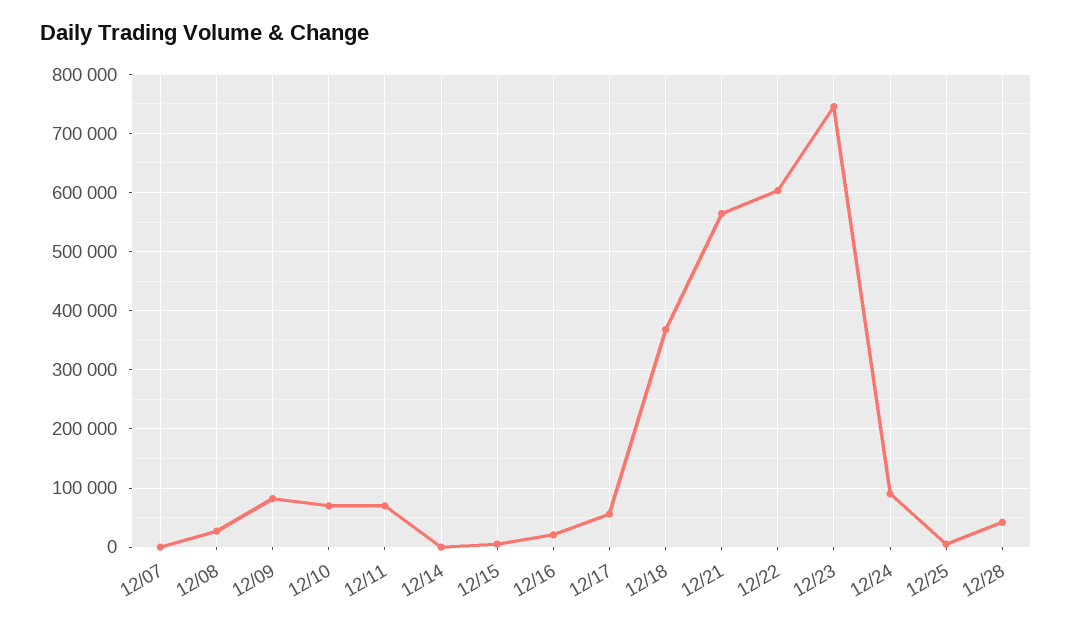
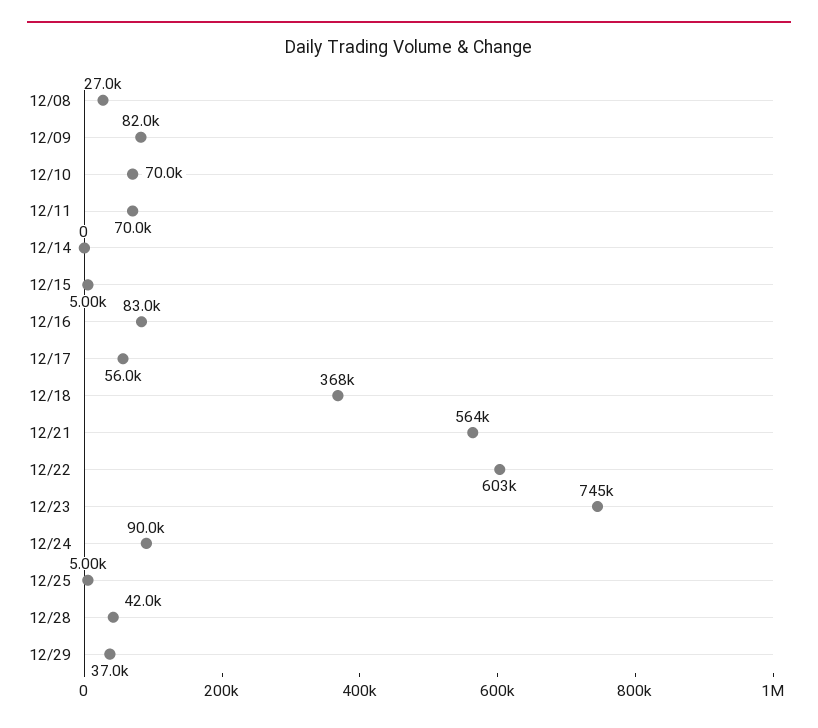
12/07: 0 -> none
12/16: 20000 -> 83000
12/29: none -> 37000

